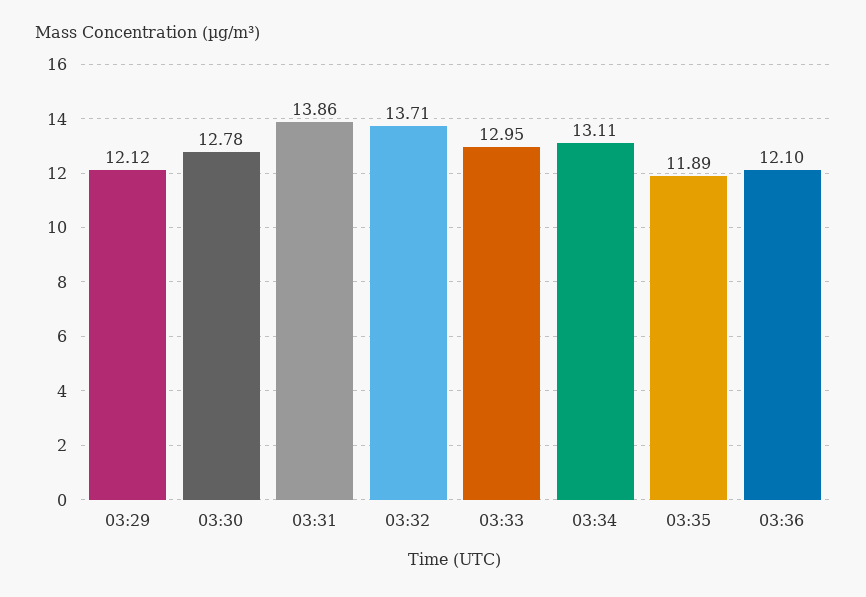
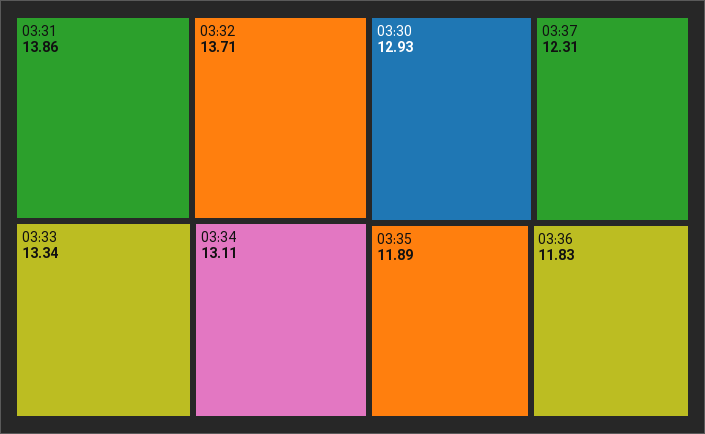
03:29: 12.12 -> none
03:30: 12.78 -> 12.93
03:33: 12.95 -> 13.34
03:36: 12.1 -> 11.83
03:37: none -> 12.31

